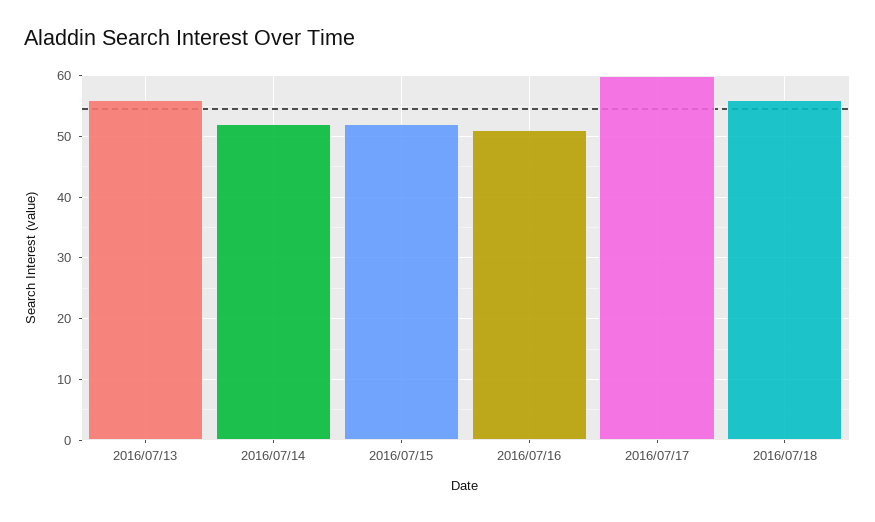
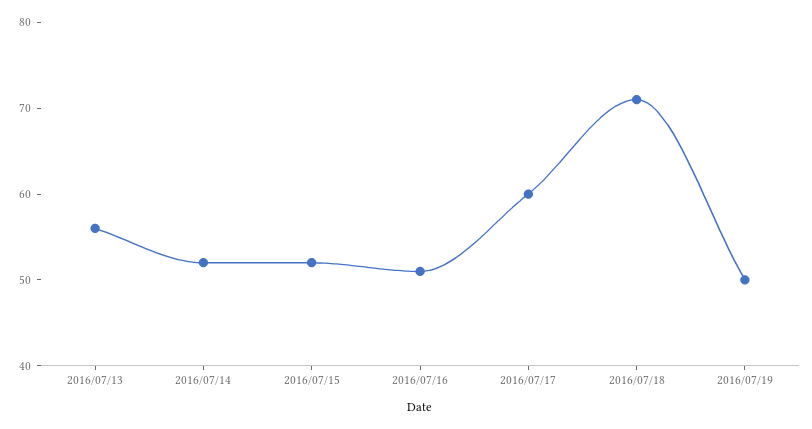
2016/07/18: 56 -> 71
2016/07/19: none -> 50

